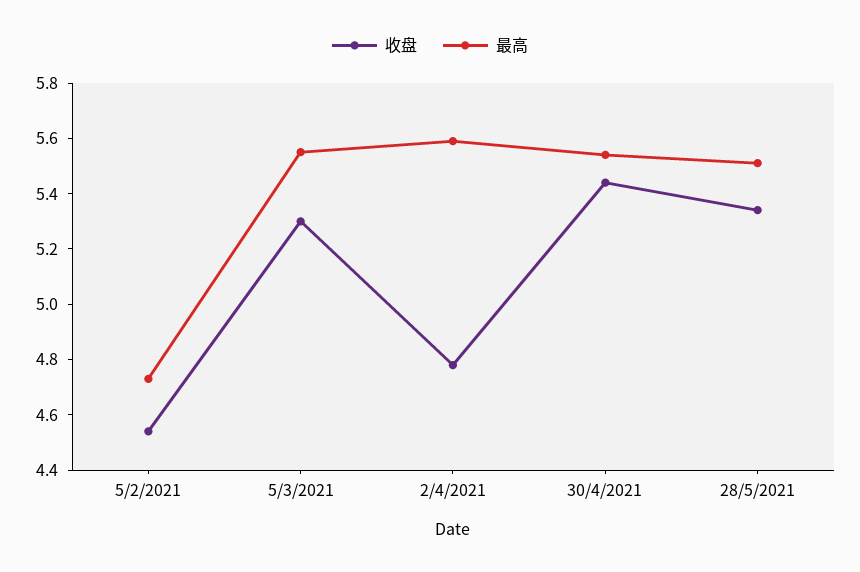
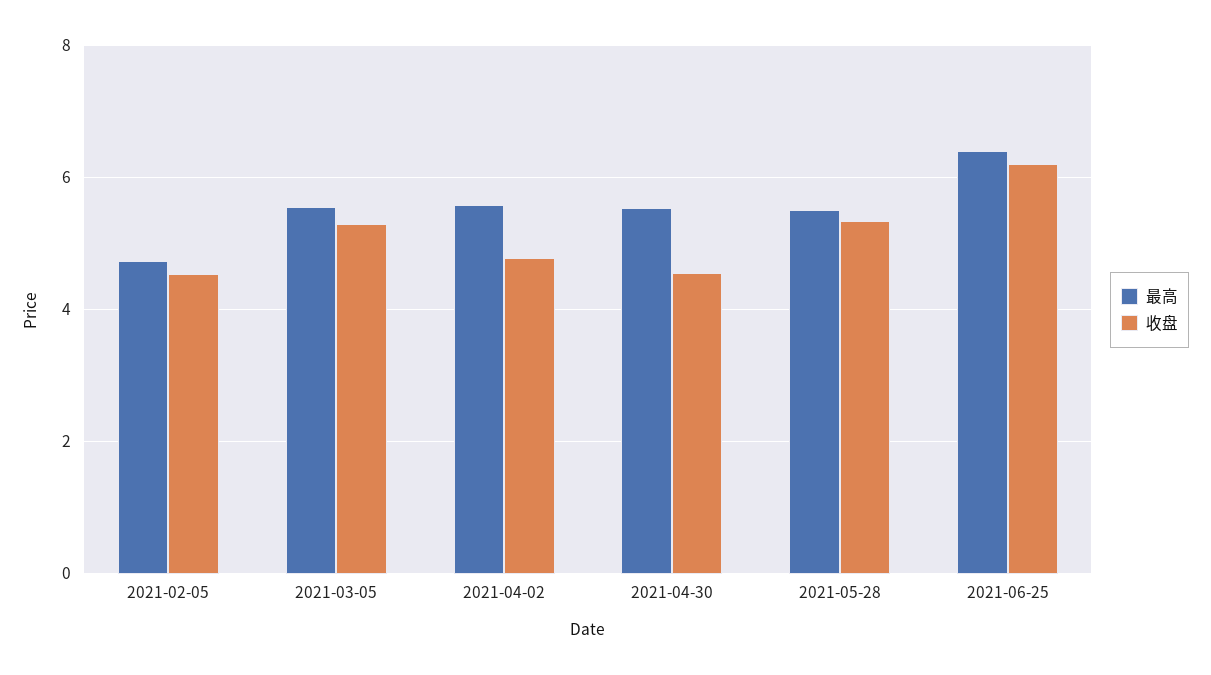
收盘, 30/4/2021: 5.45 -> 4.6
最高, 2021-06-25: none -> 6.4
收盘, 2021-06-25: none -> 6.2

